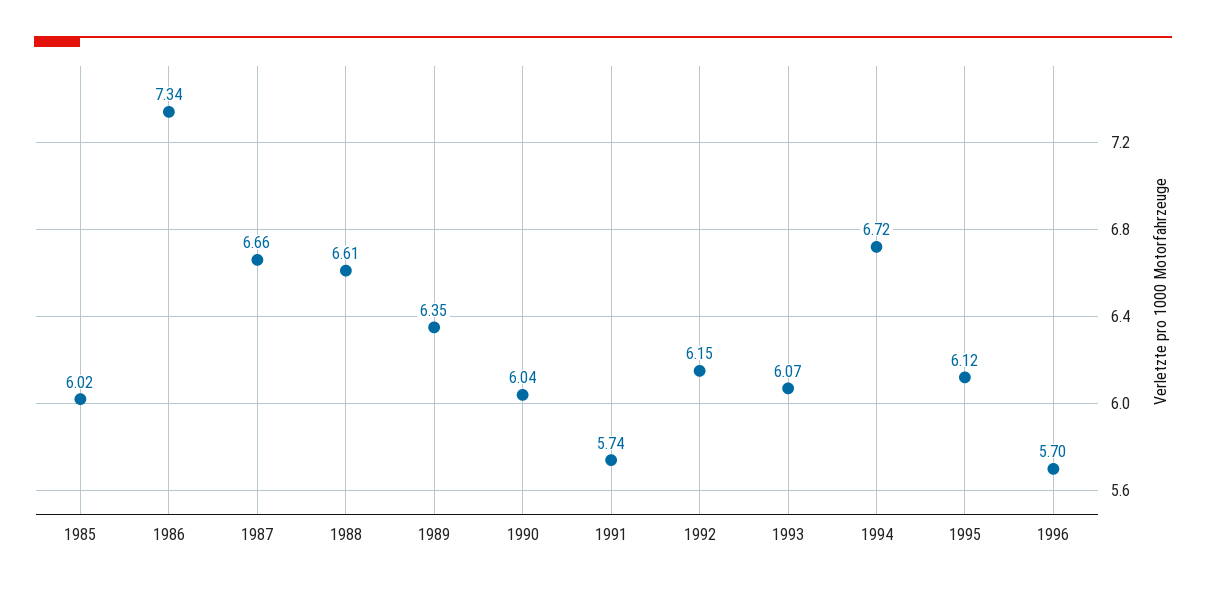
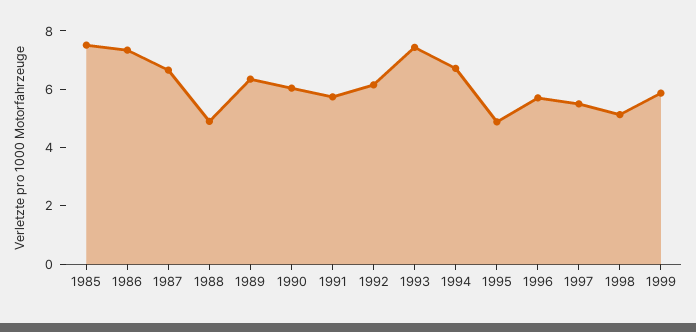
1985: 6.02 -> 7.5
1988: 6.61 -> 5
1993: 6.07 -> 7.5
1995: 6.12 -> 5
1997: none -> 5.5
1998: none -> 5
1999: none -> 6

